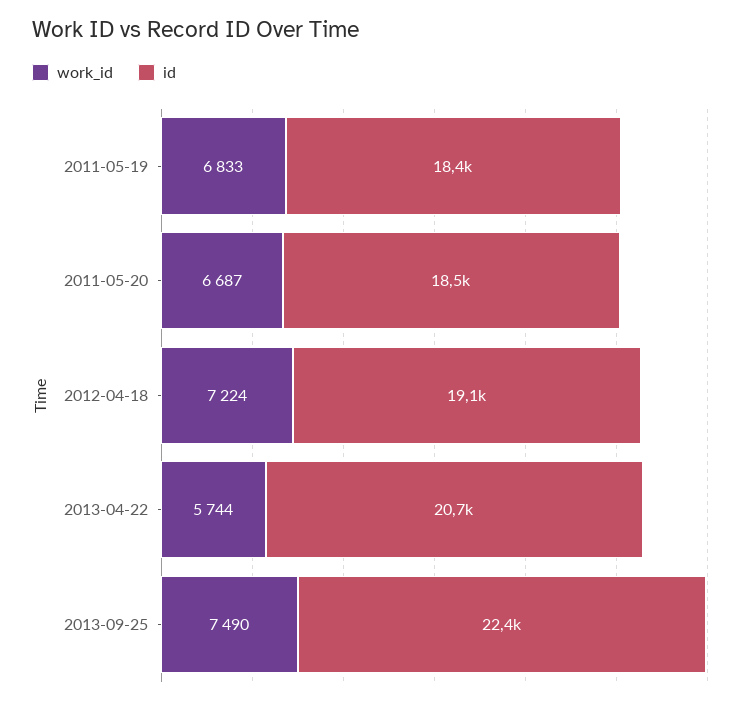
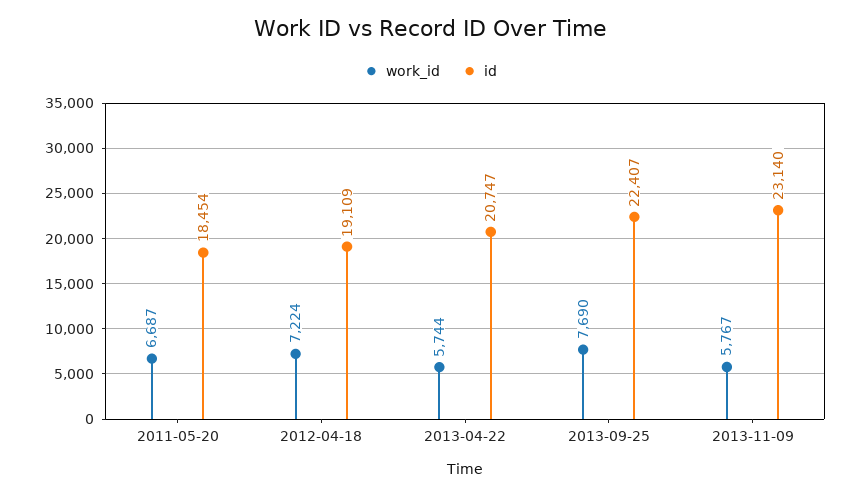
work_id, 2011-05-19: 6833 -> none
id, 2011-05-19: 18400 -> none
work_id, 2013-09-25: 7490 -> 7690
work_id, 2013-11-09: none -> 5767
id, 2013-11-09: none -> 23140

